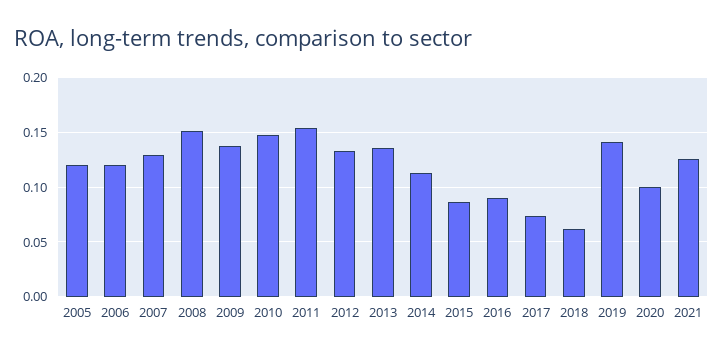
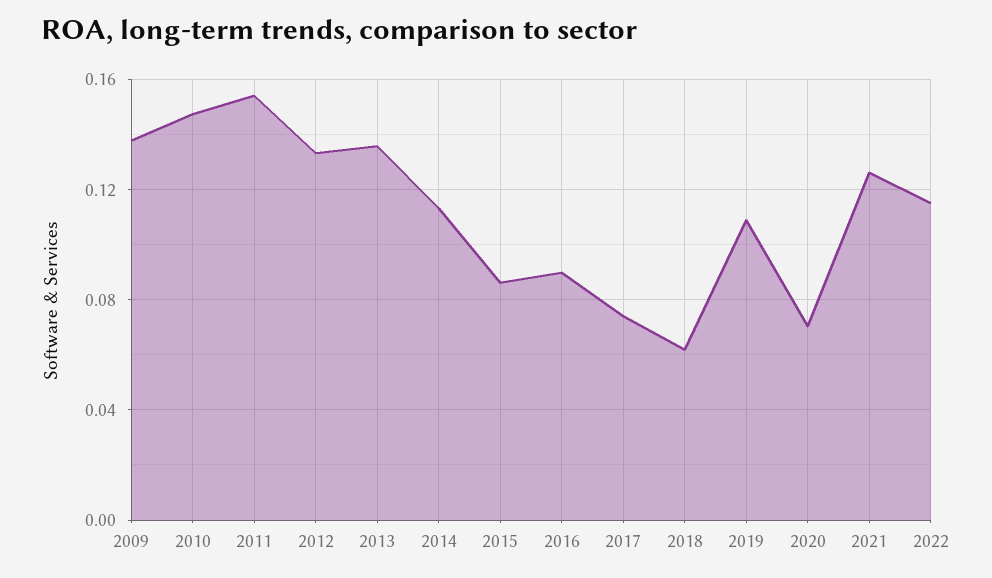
2005: 0.12 -> none
2006: 0.12 -> none
2007: 0.13 -> none
2008: 0.15 -> none
2019: 0.14 -> 0.11
2020: 0.1 -> 0.07
2022: none -> 0.115

